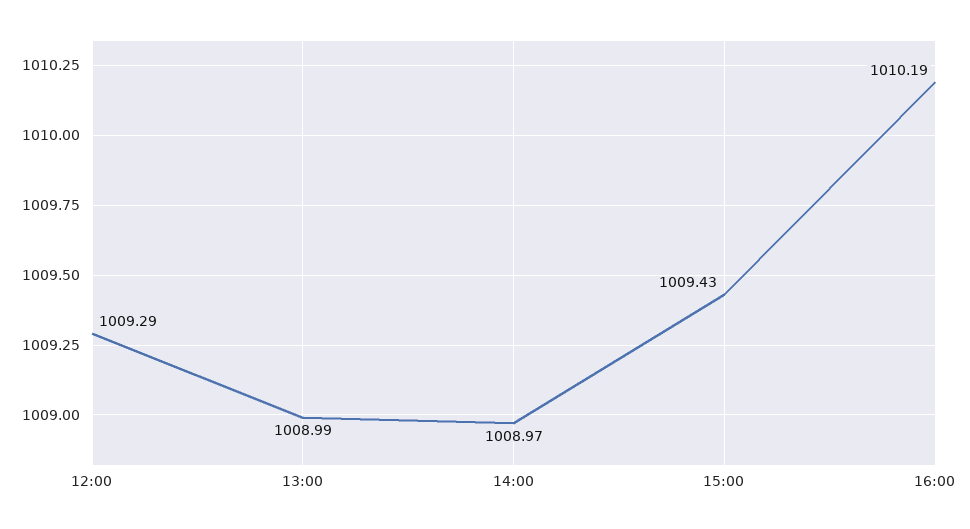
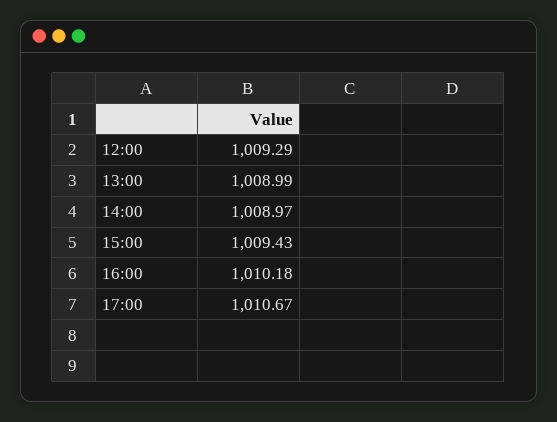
16:00: 1010.19 -> 1010.18
17:00: none -> 1010.67

